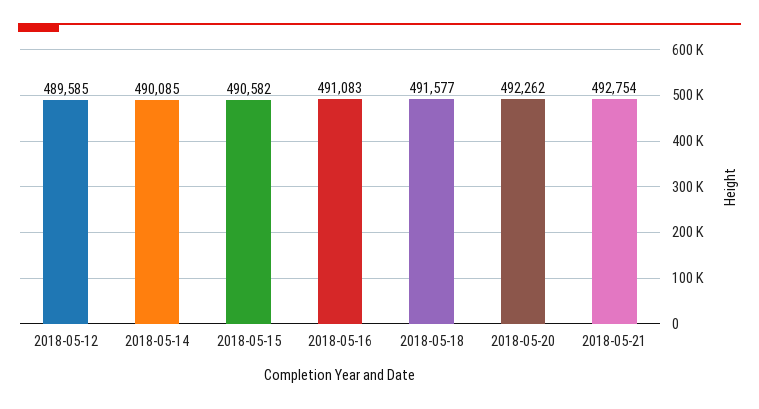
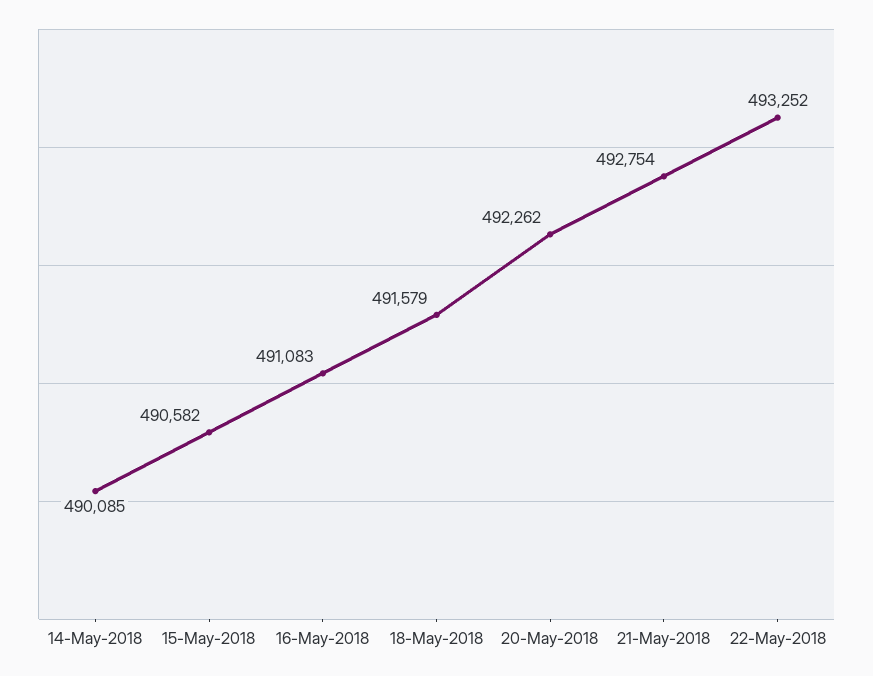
2018-05-12: 489585 -> none
2018-05-18: 491577 -> 491579
22-May-2018: none -> 493252

